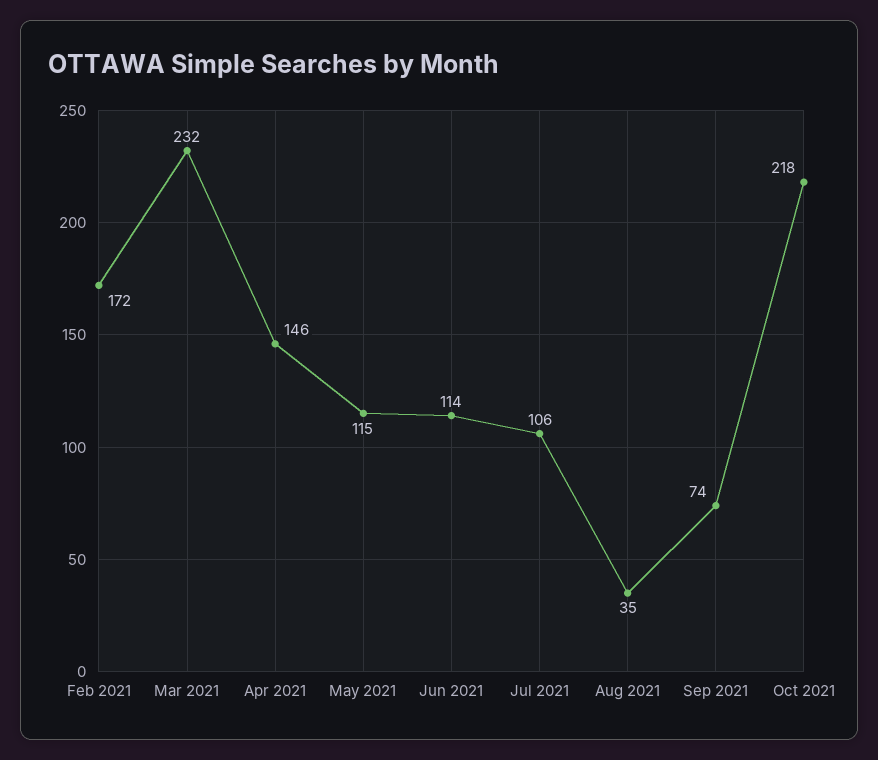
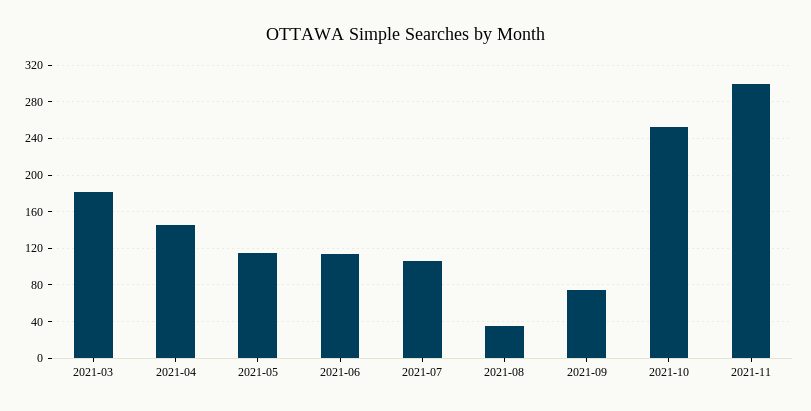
Feb 2021: 172 -> none
Mar 2021: 232 -> 180
Oct 2021: 218 -> 250
2021-11: none -> 300

